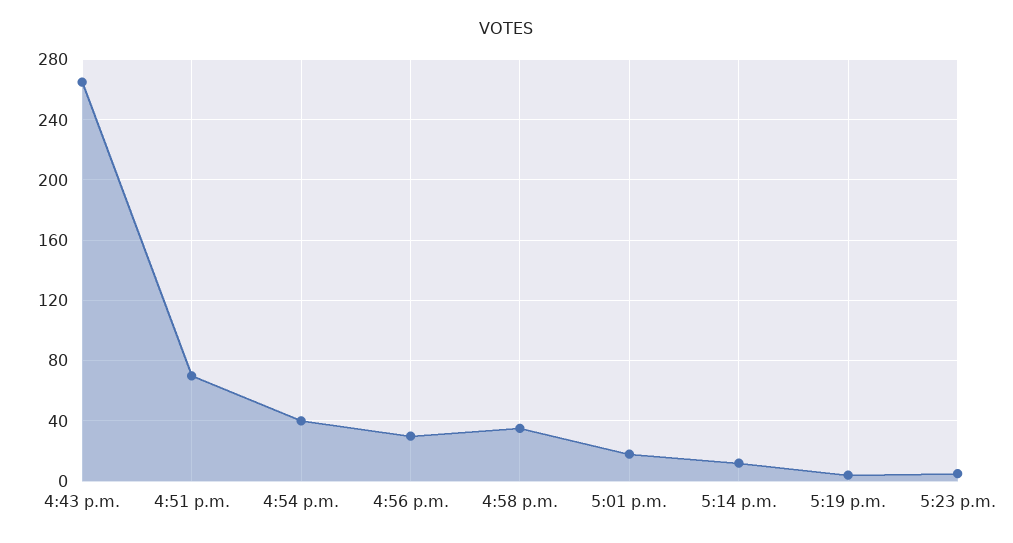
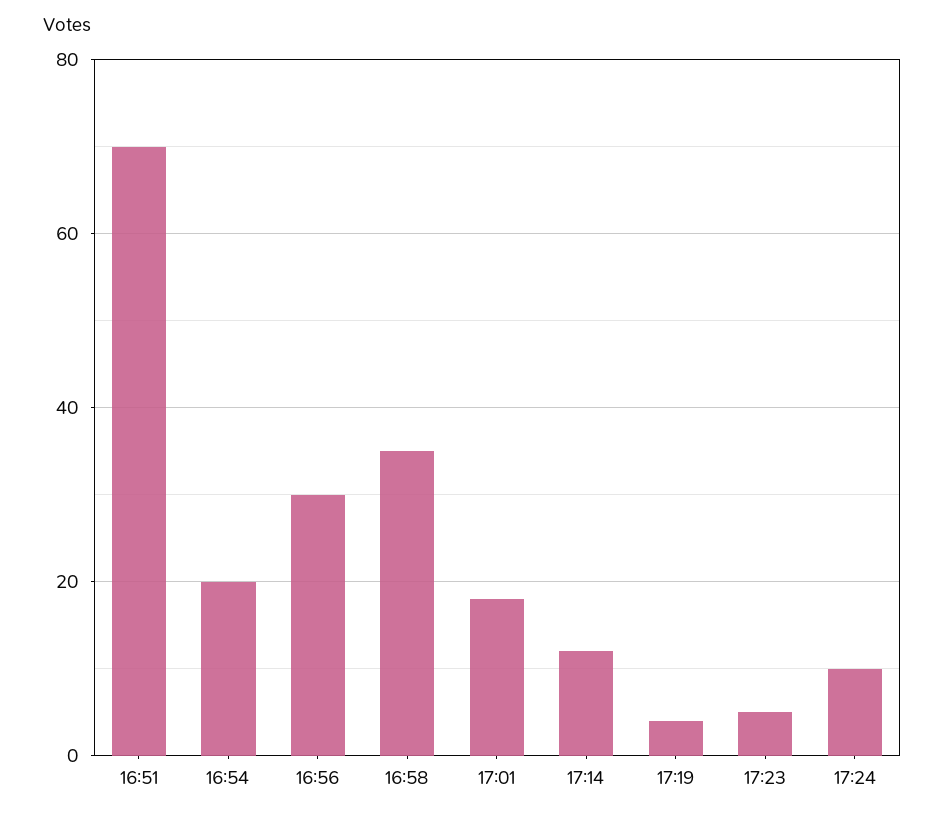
4:43 p.m.: 265 -> none
4:54 p.m.: 40 -> 20
17:24: none -> 10

